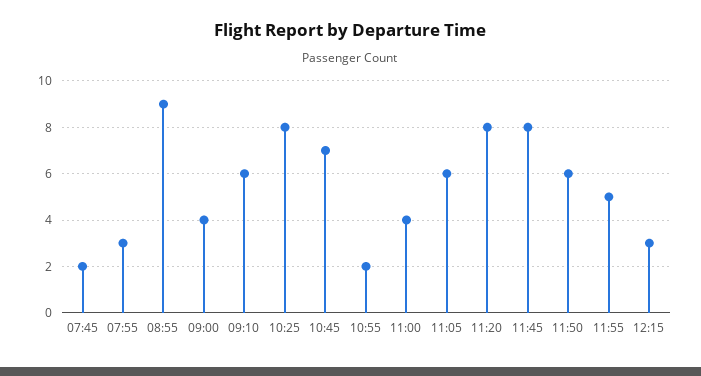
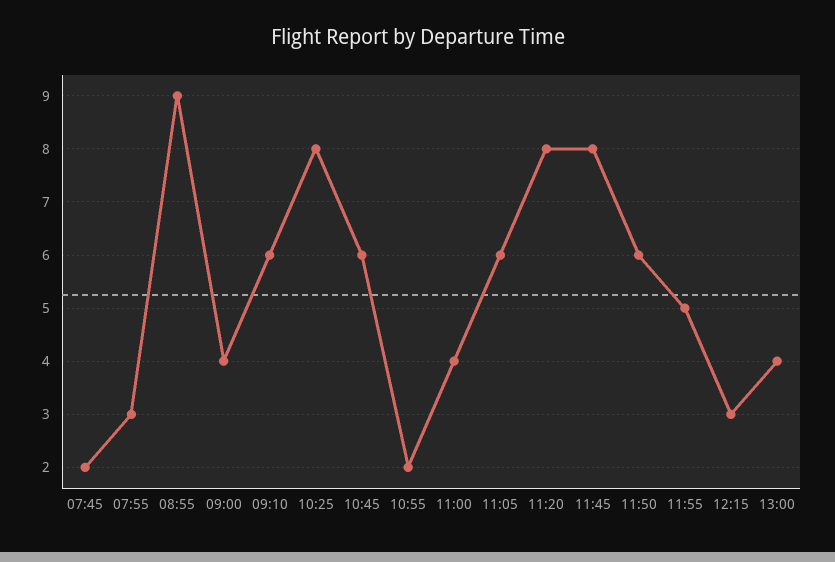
10:45: 7 -> 6
13:00: none -> 4

